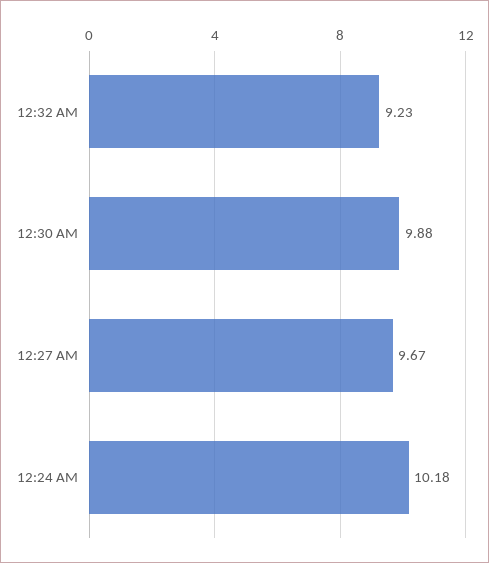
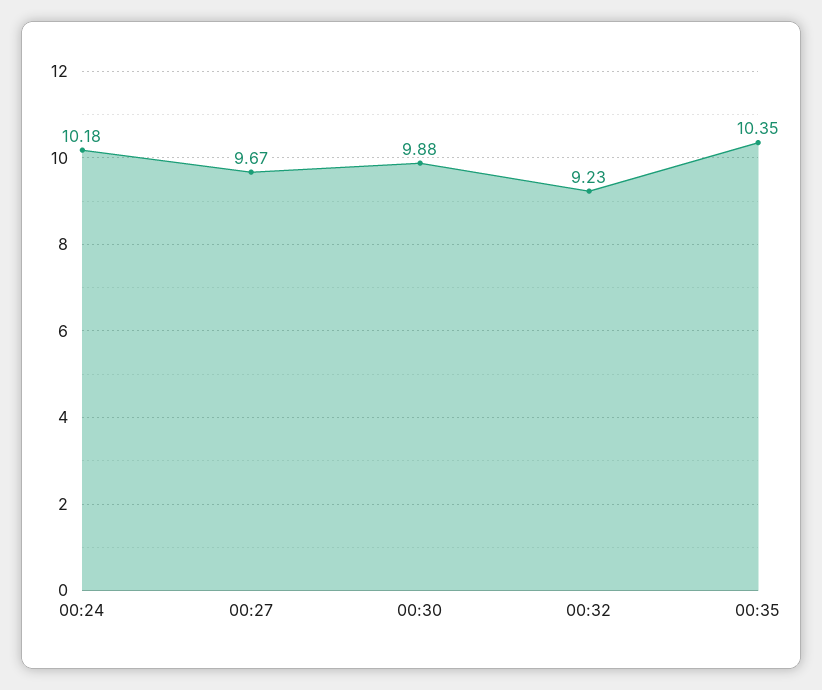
00:35: none -> 10.35

